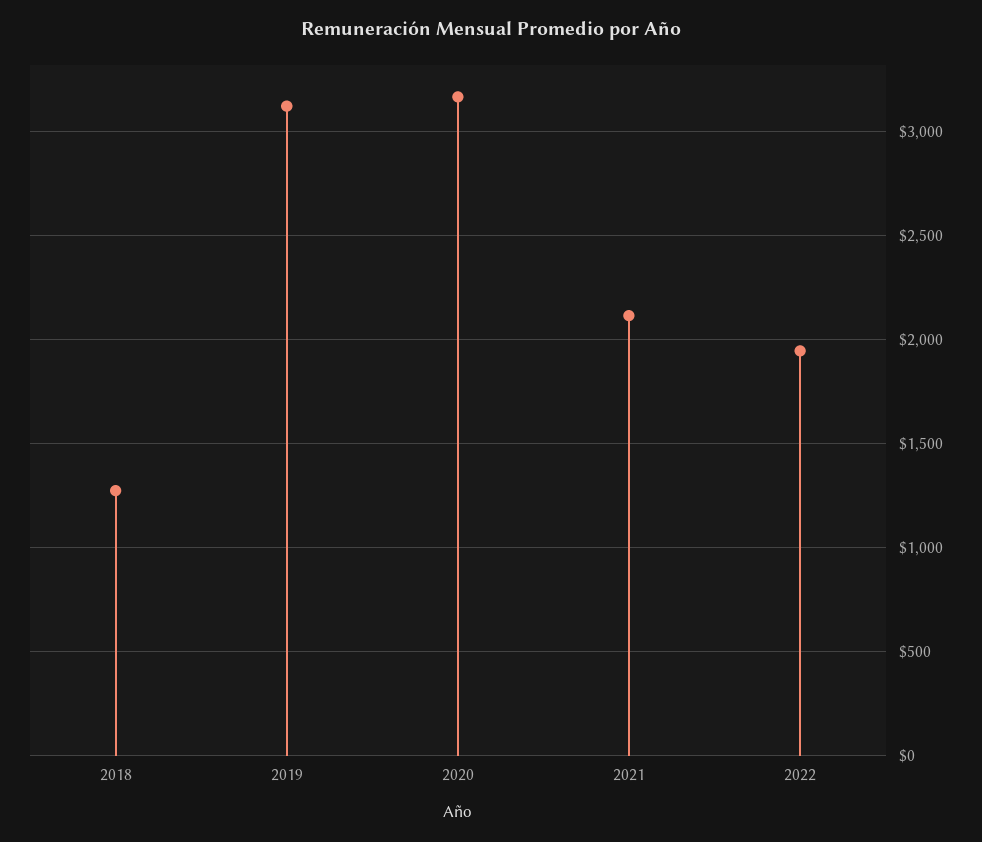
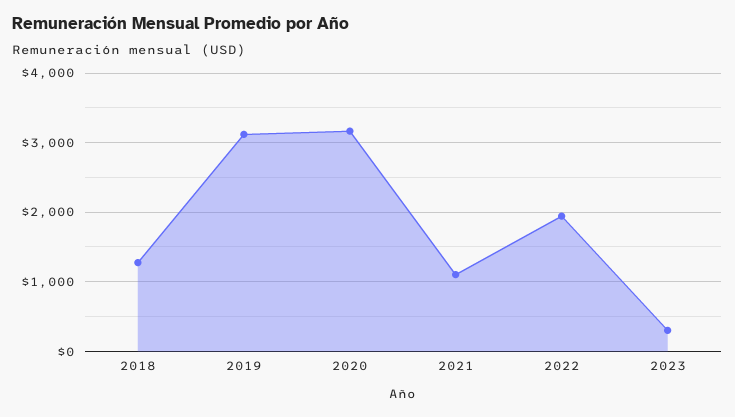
2021: 2100 -> 1100
2023: none -> 300

